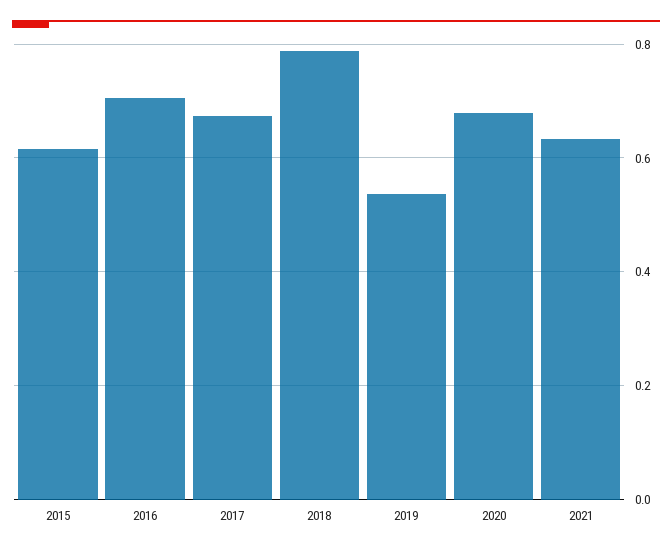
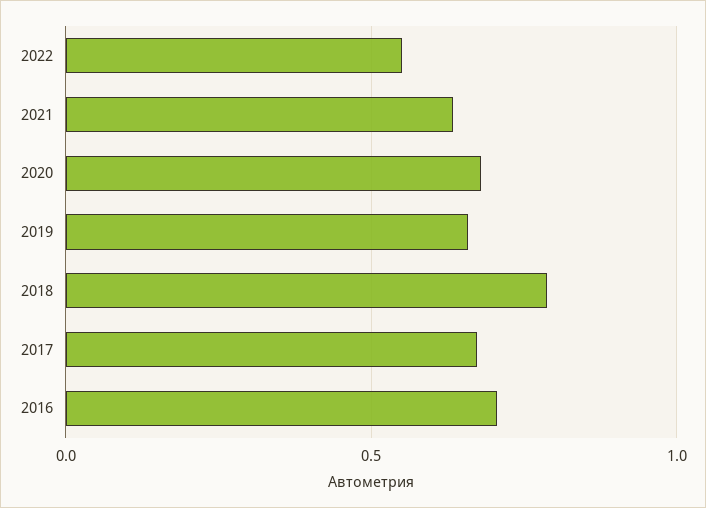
2015: 0.62 -> none
2019: 0.54 -> 0.65
2022: none -> 0.55

